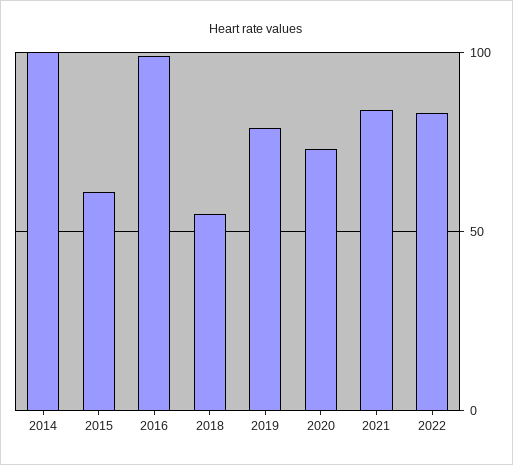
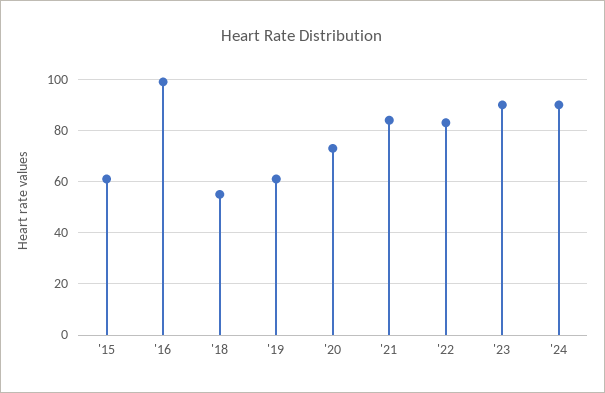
2014: 100 -> none
2019: 80 -> 60
'23: none -> 90
'24: none -> 90

